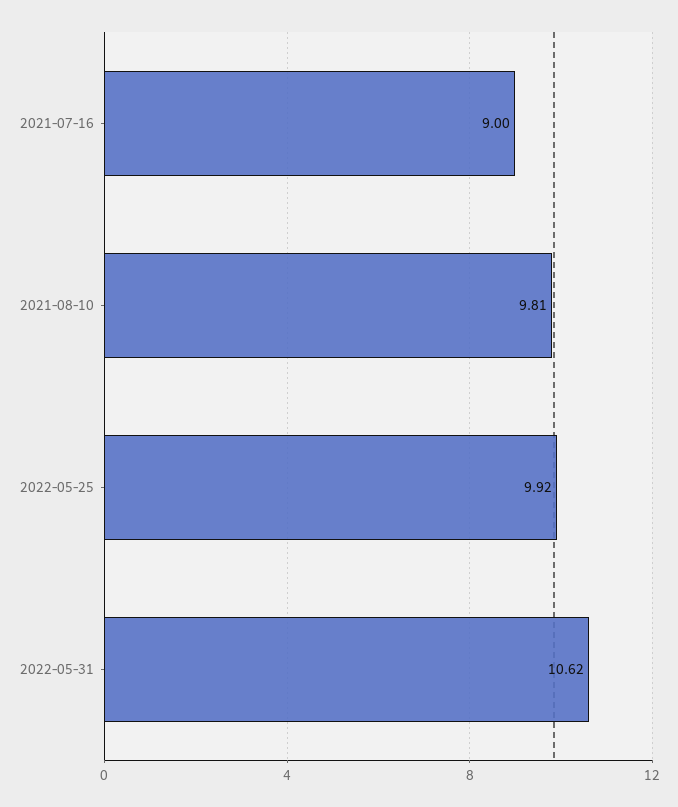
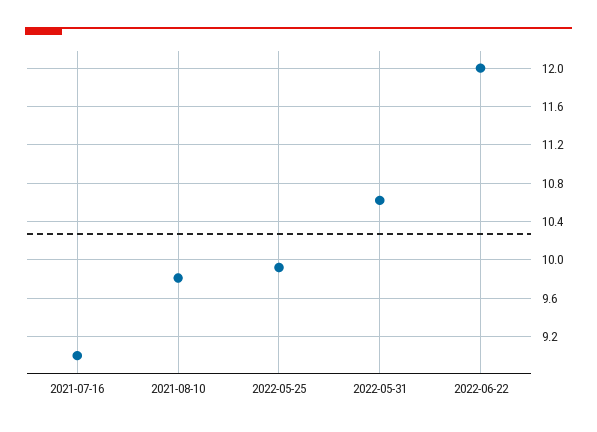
2022-06-22: none -> 12

